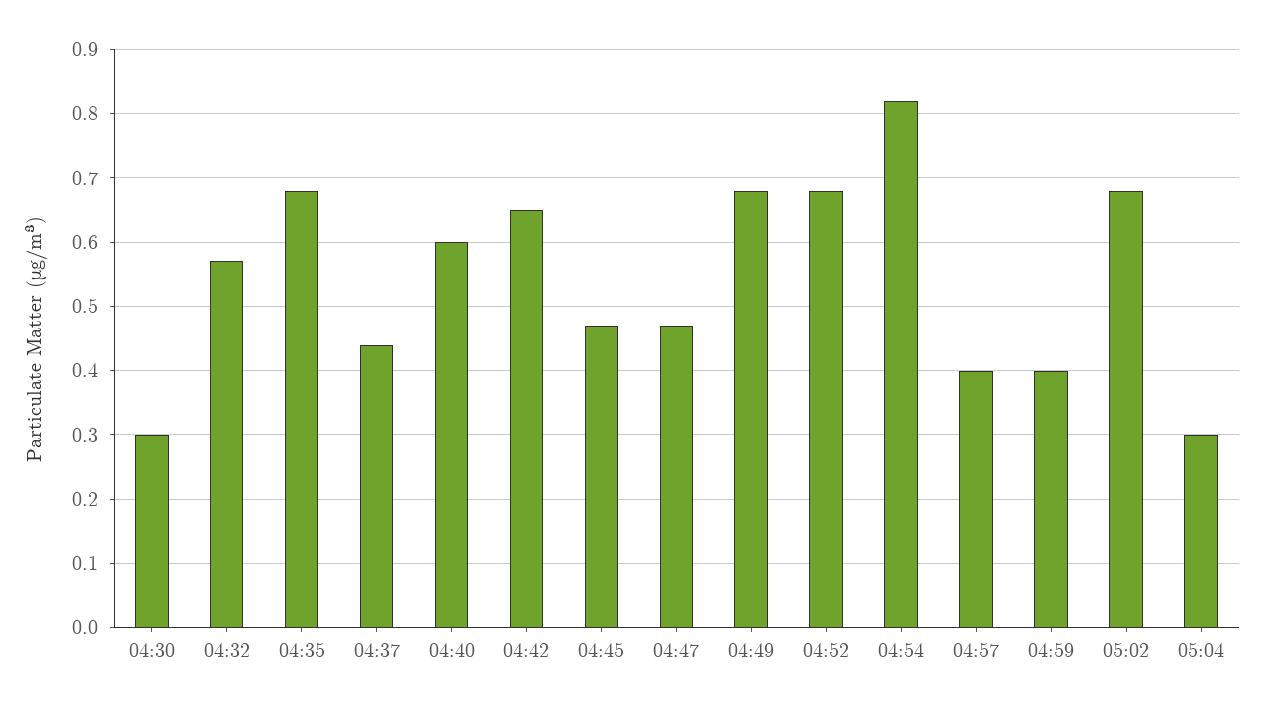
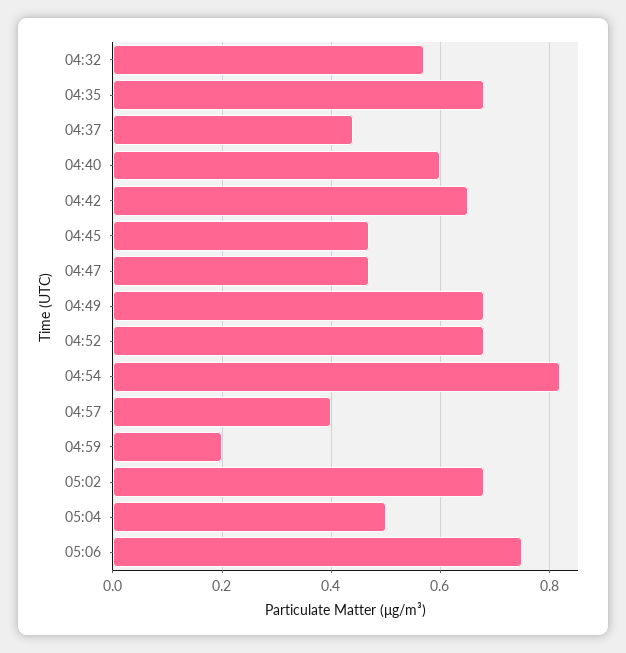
04:30: 0.3 -> none
04:59: 0.4 -> 0.2
05:04: 0.3 -> 0.5
05:06: none -> 0.75

